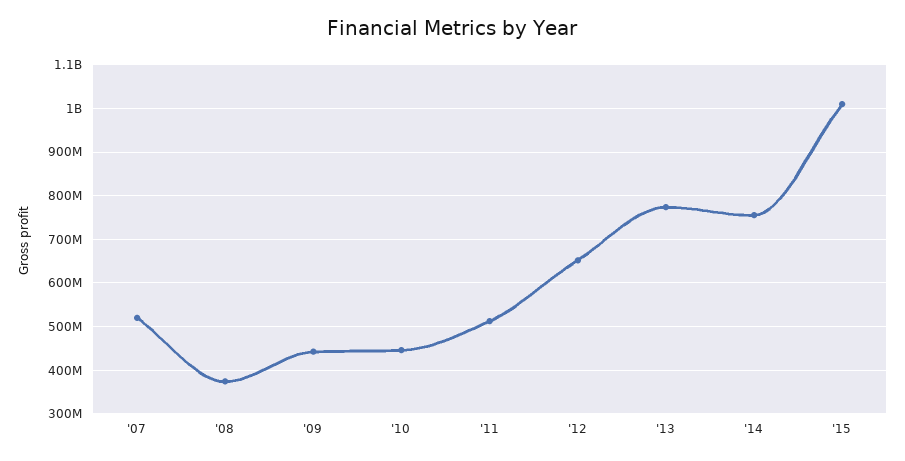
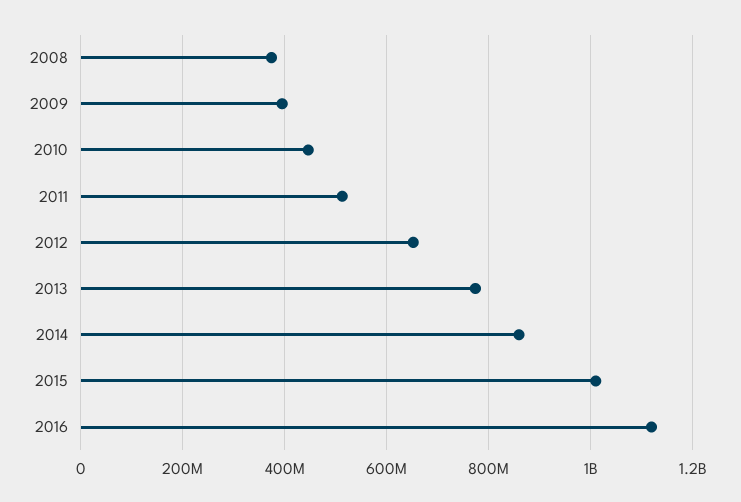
'07: 520000000 -> none
'09: 440000000 -> 400000000
'14: 760000000 -> 860000000
2016: none -> 1120000000

